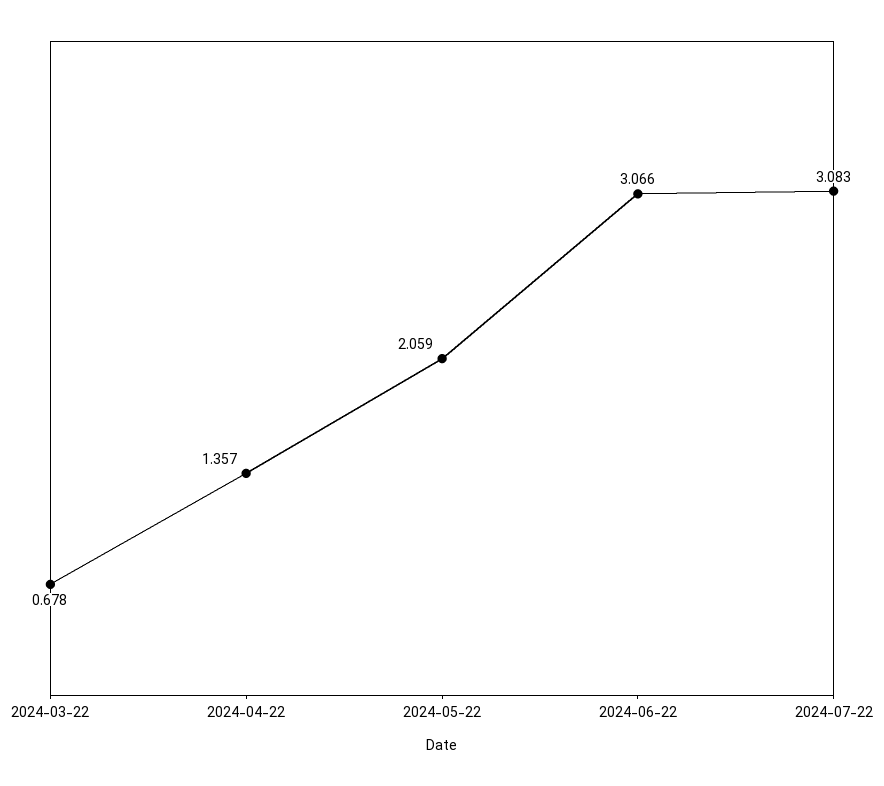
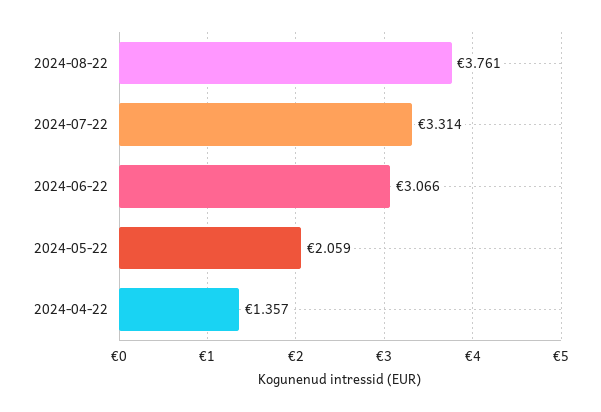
2024-03-22: 0.678 -> none
2024-07-22: 3.083 -> 3.314
2024-08-22: none -> 3.761

